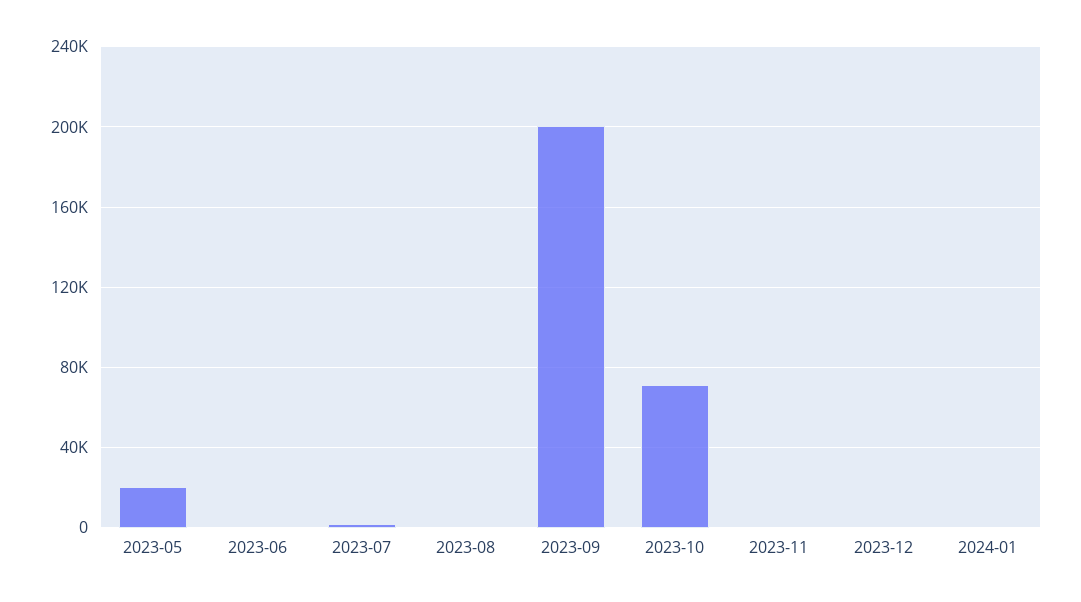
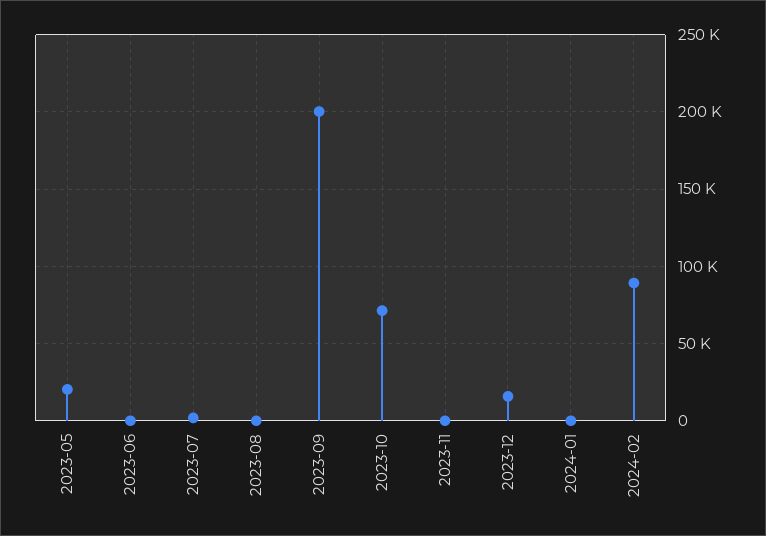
2023-12: 0 -> 15000
2024-02: none -> 90000

